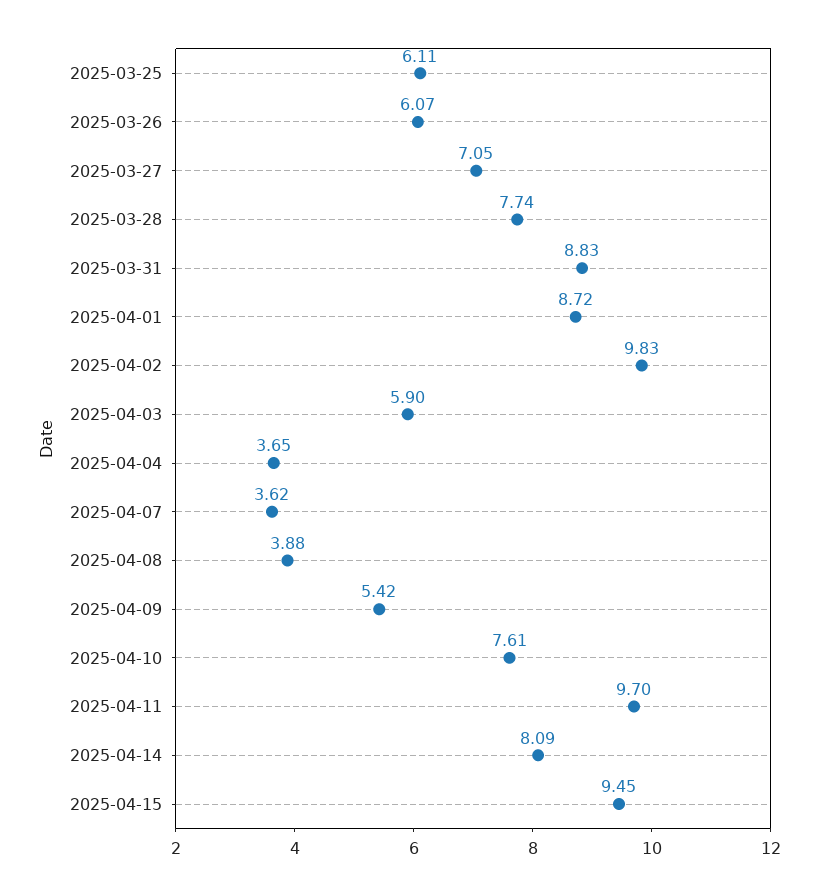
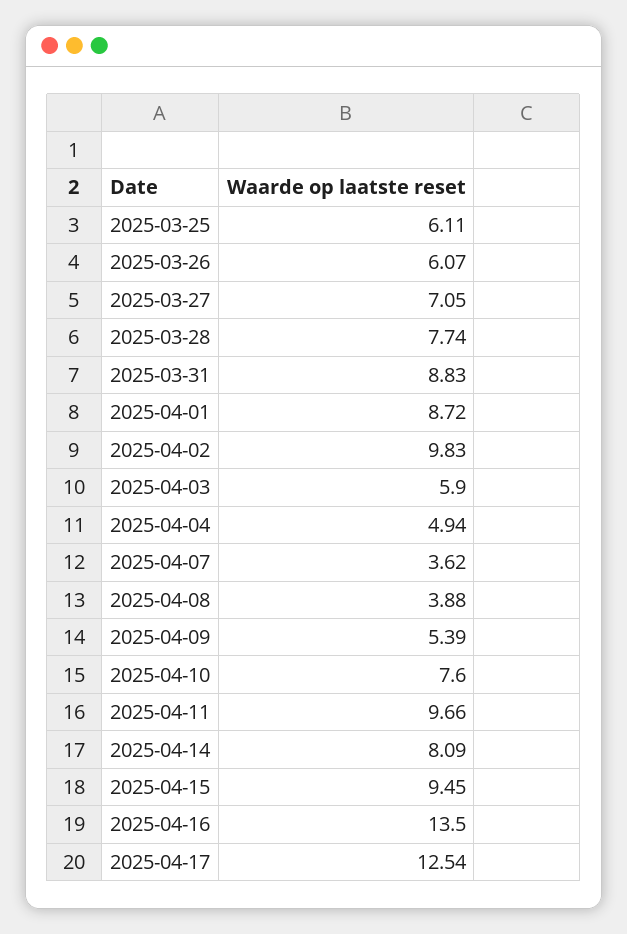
2025-04-04: 3.65 -> 4.94
2025-04-09: 5.42 -> 5.39
2025-04-10: 7.61 -> 7.6
2025-04-11: 9.7 -> 9.66
2025-04-16: none -> 13.5
2025-04-17: none -> 12.54

